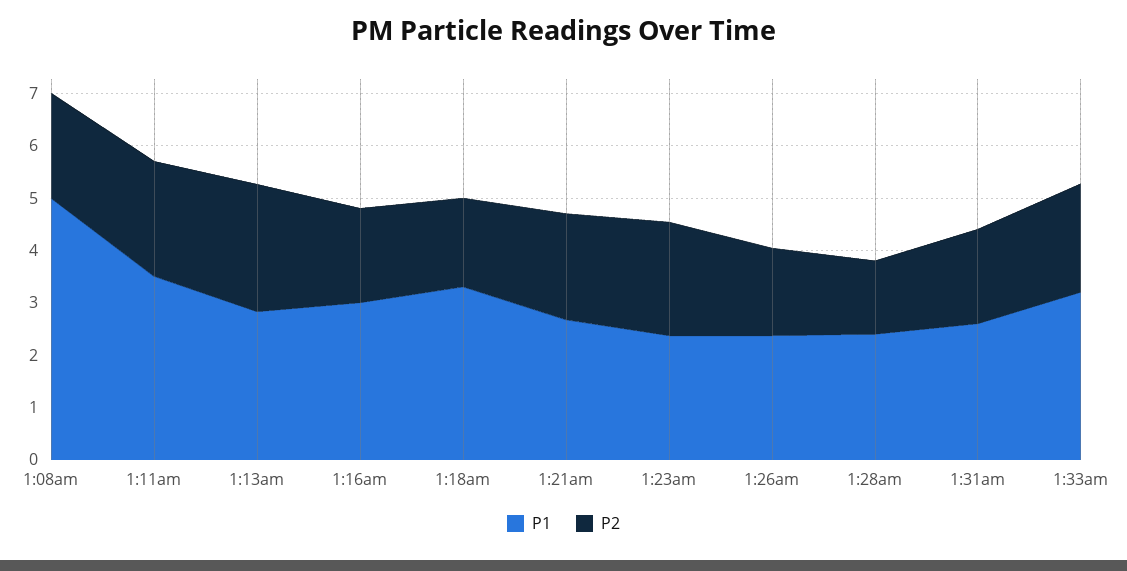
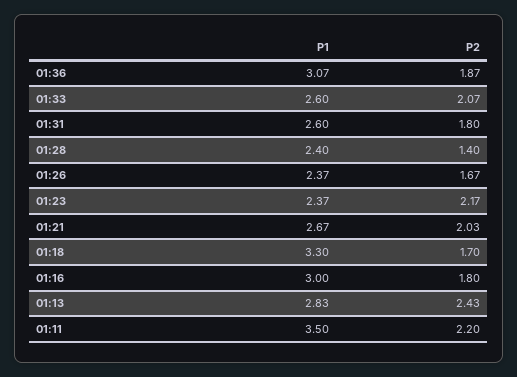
P1, 1:08am: 5 -> none
P2, 1:08am: 2 -> none
P1, 1:33am: 3.2 -> 2.6
P1, 01:36: none -> 3.07
P2, 01:36: none -> 1.87

